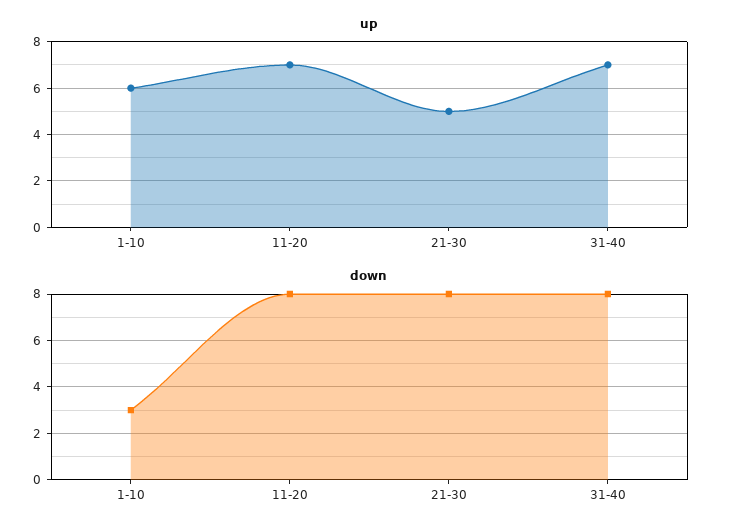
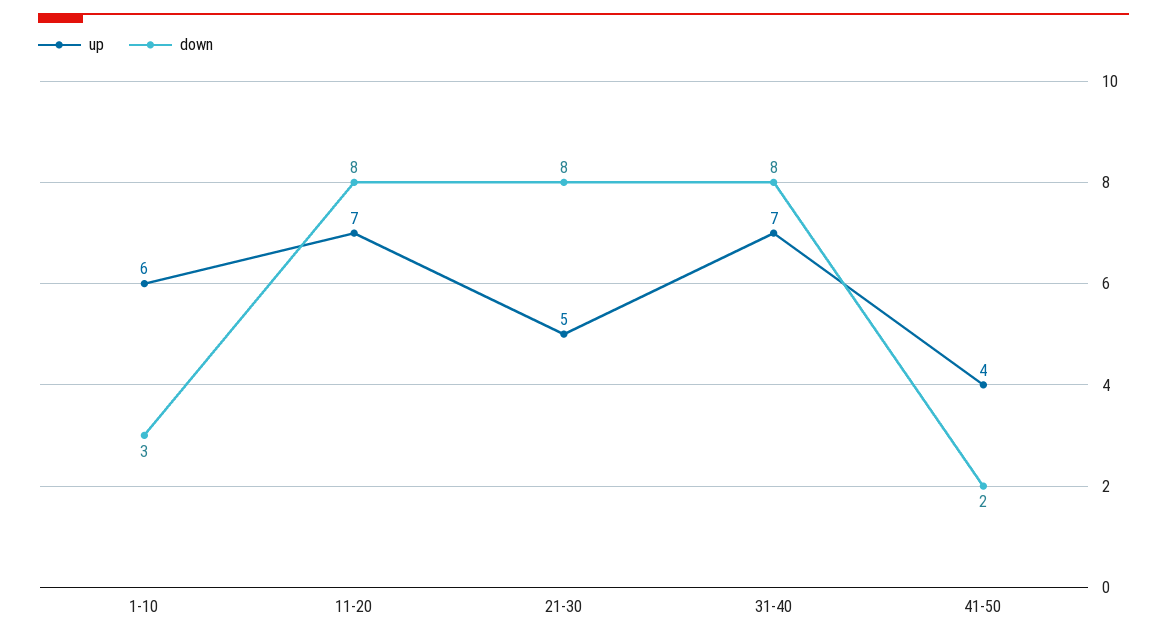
up, 41-50: none -> 4
down, 41-50: none -> 2

